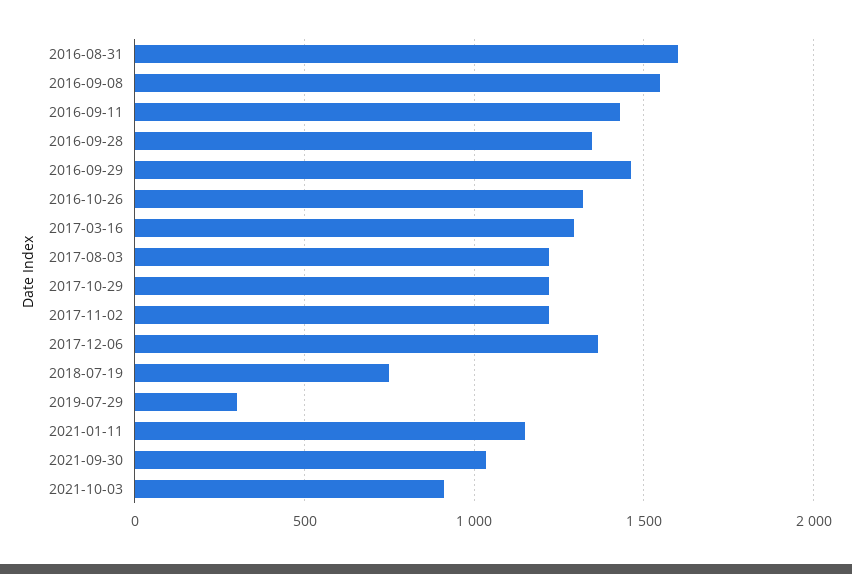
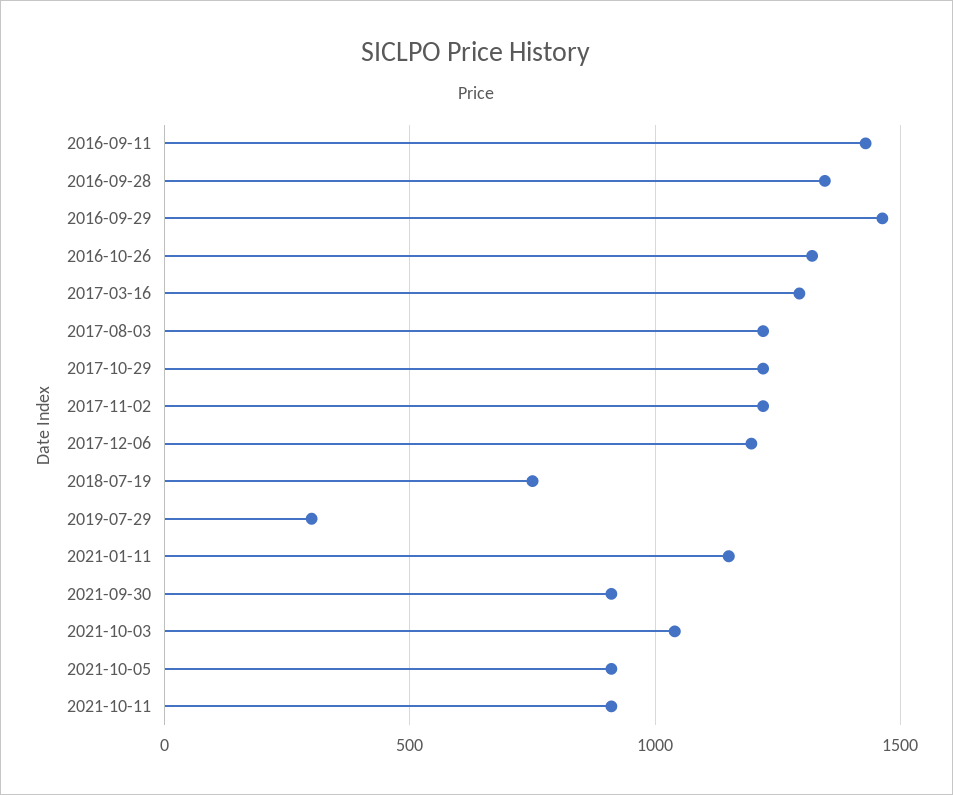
2016-08-31: 1600 -> none
2016-09-08: 1550 -> none
2017-12-06: 1350 -> 1200
2021-09-30: 1050 -> 900
2021-10-03: 900 -> 1050
2021-10-05: none -> 900
2021-10-11: none -> 900

